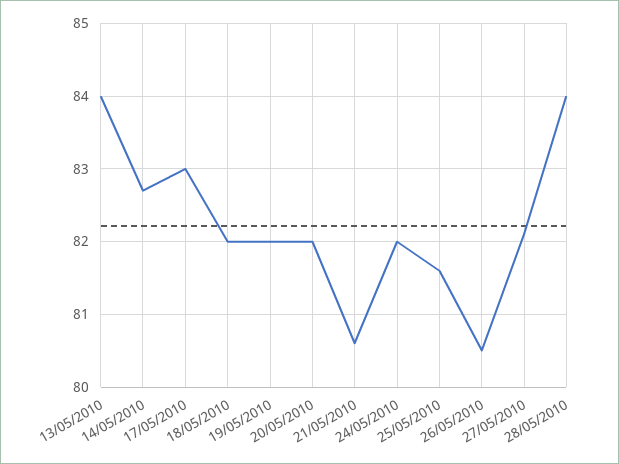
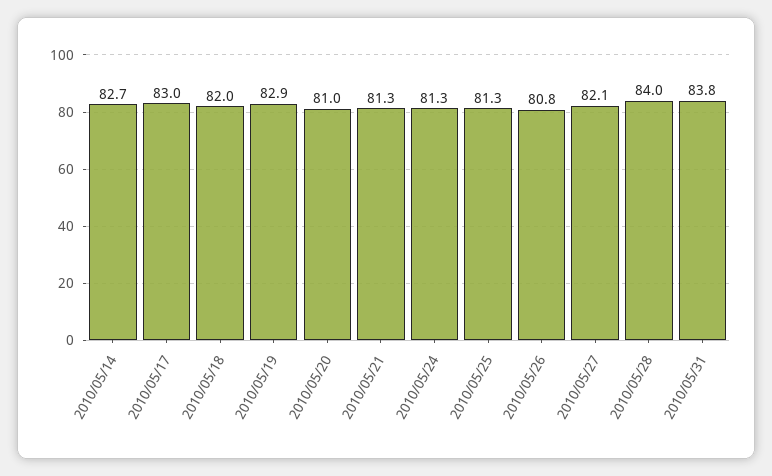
13/05/2010: 84 -> none
19/05/2010: 82 -> 82.9
20/05/2010: 82 -> 81
21/05/2010: 80.6 -> 81.3
24/05/2010: 82 -> 81.3
25/05/2010: 81.6 -> 81.3
26/05/2010: 80.5 -> 80.8
2010/05/31: none -> 83.8

